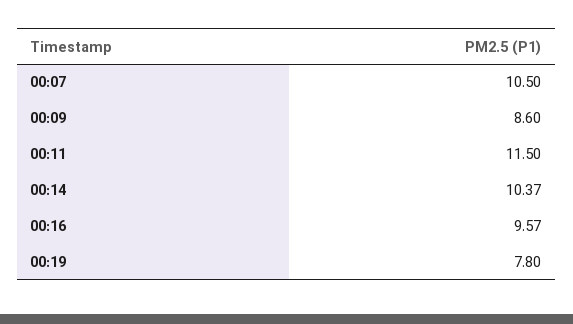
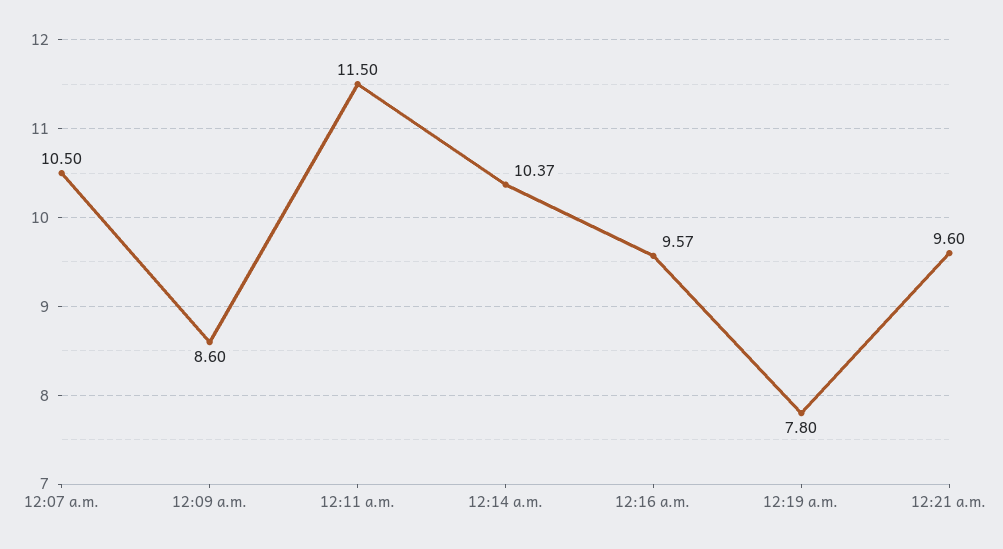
12:21 a.m.: none -> 9.6

